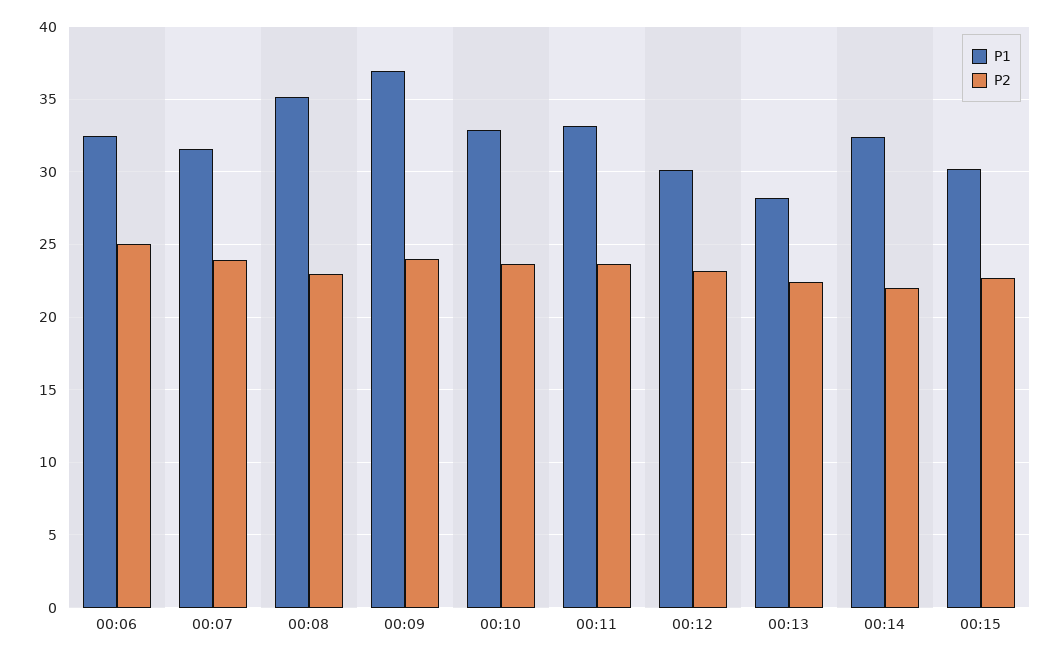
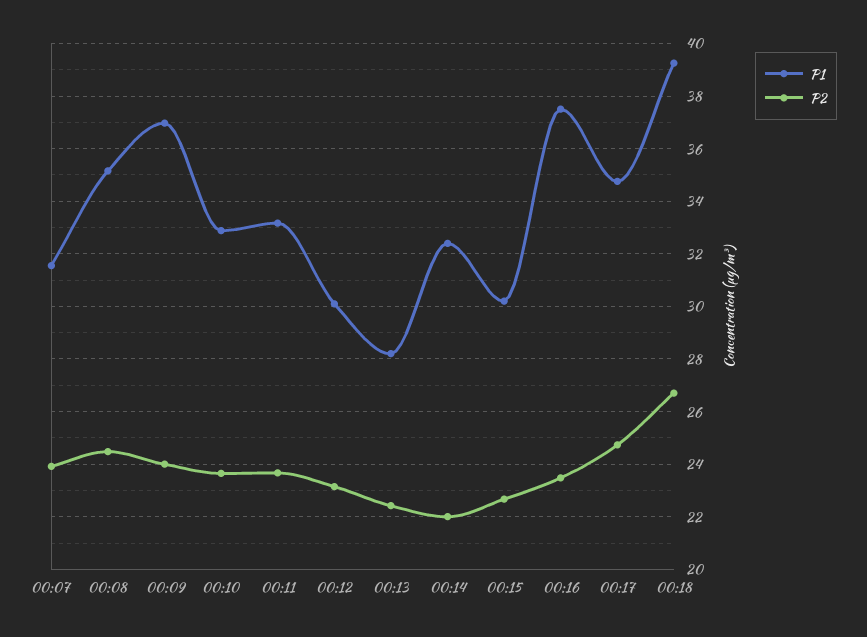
P1, 00:06: 32.5 -> none
P2, 00:06: 25 -> none
P2, 00:08: 23 -> 24.5
P1, 00:16: none -> 37.5
P2, 00:16: none -> 23.5
P1, 00:17: none -> 34.75
P2, 00:17: none -> 24.75
P1, 00:18: none -> 39.25
P2, 00:18: none -> 26.75

